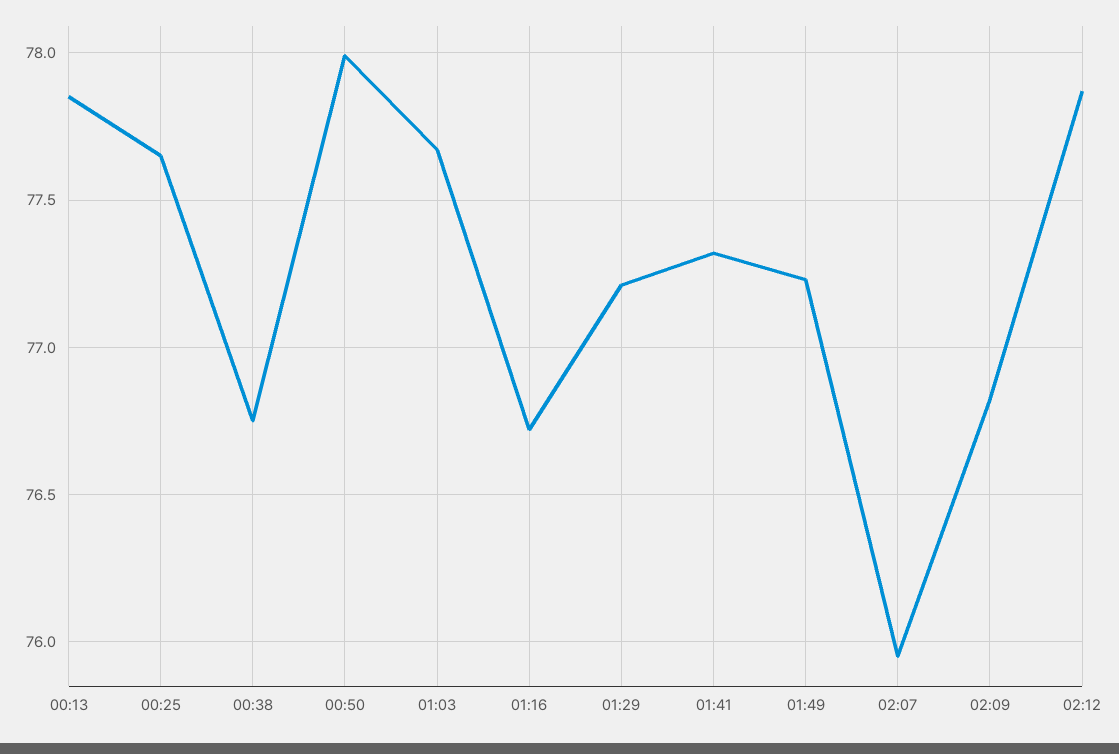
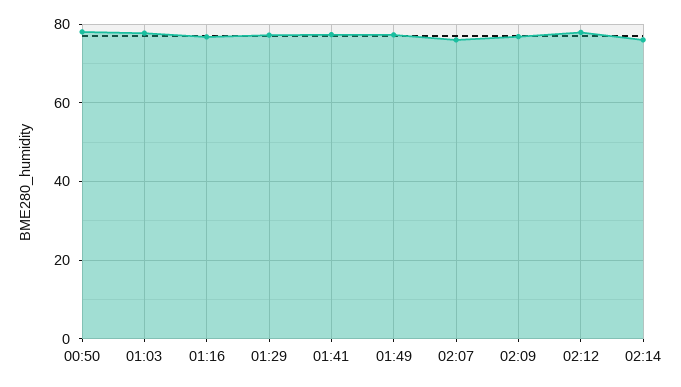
00:13: 77.85 -> none
00:25: 77.65 -> none
00:38: 76.75 -> none
02:14: none -> 76

